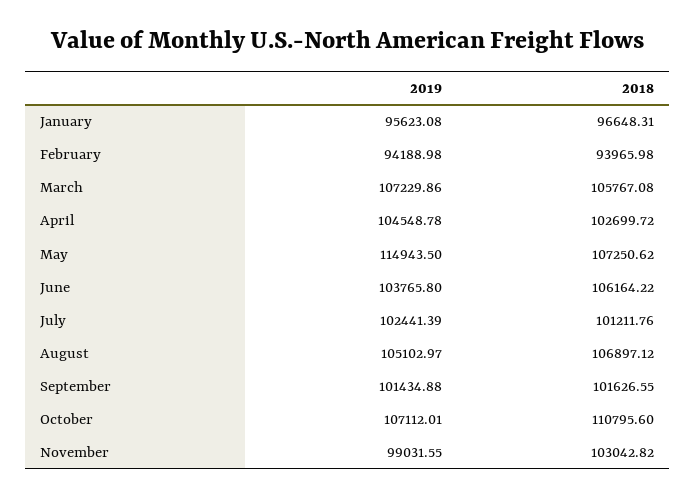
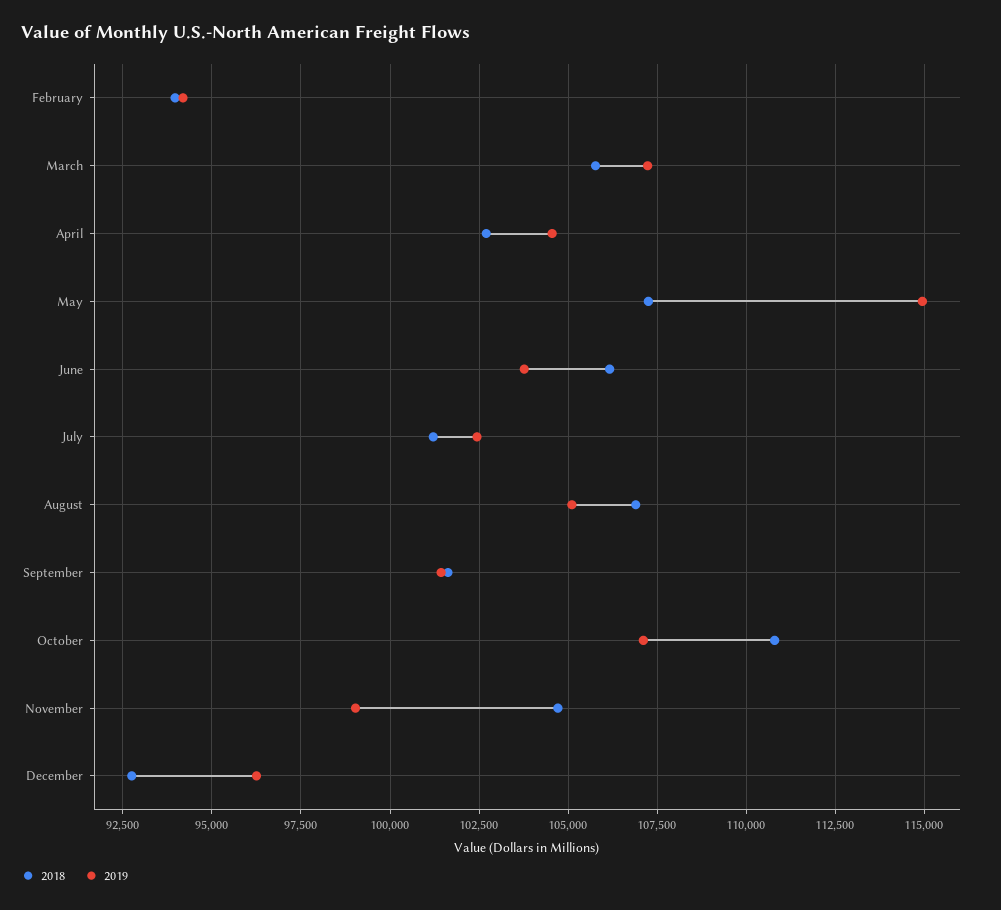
2019, January: 95623.08 -> none
2018, January: 96648.31 -> none
2018, November: 103042.82 -> 104750
2018, December: none -> 92750
2019, December: none -> 96250

